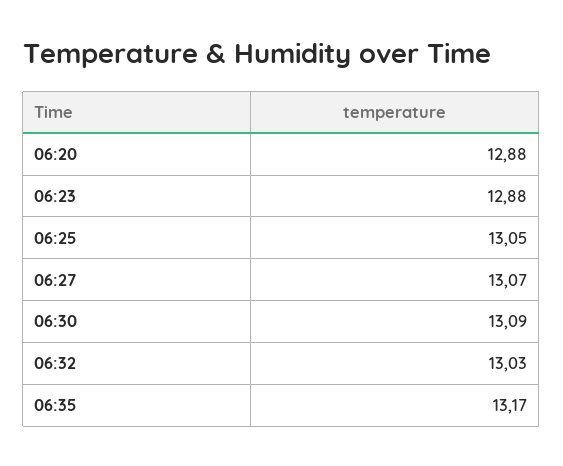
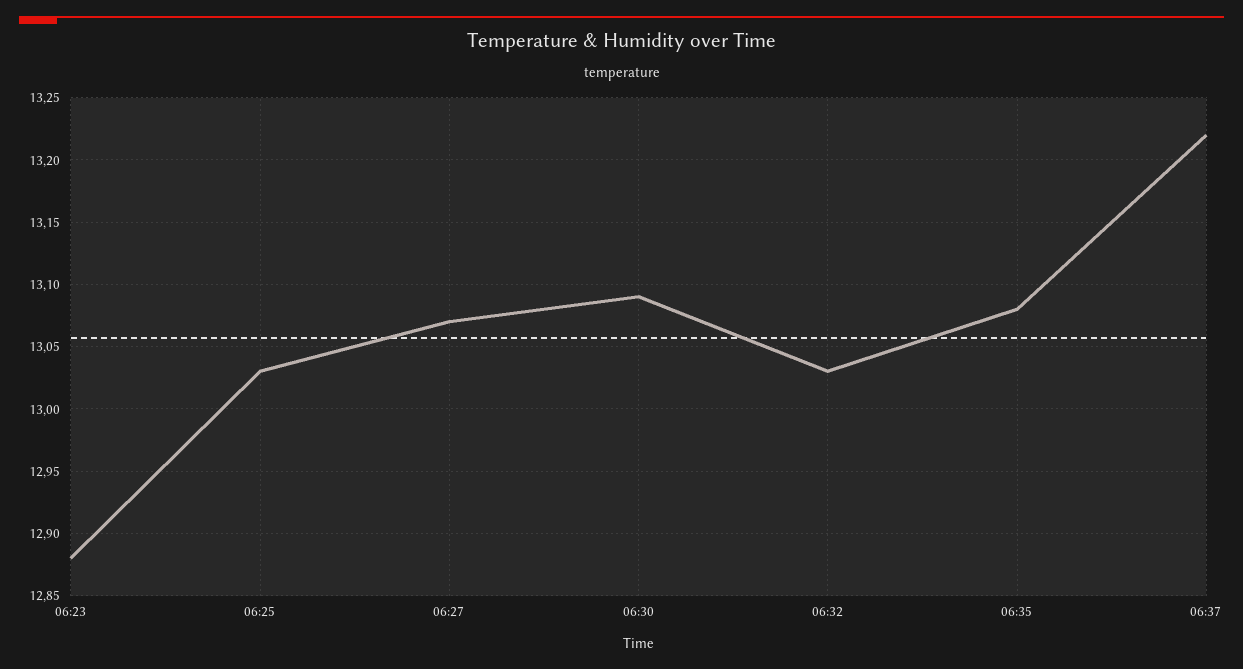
06:20: 12.88 -> none
06:25: 13.05 -> 13.03
06:35: 13.17 -> 13.08
06:37: none -> 13.22

